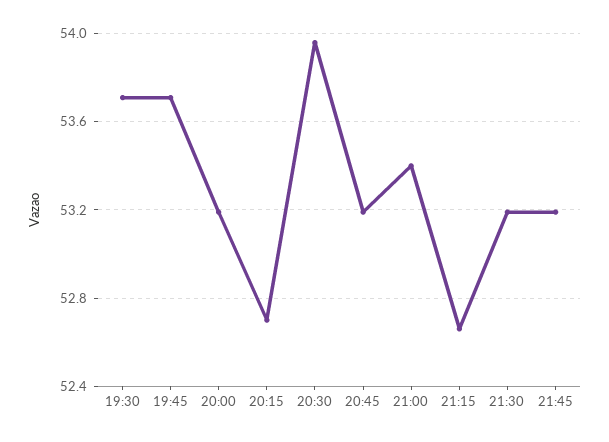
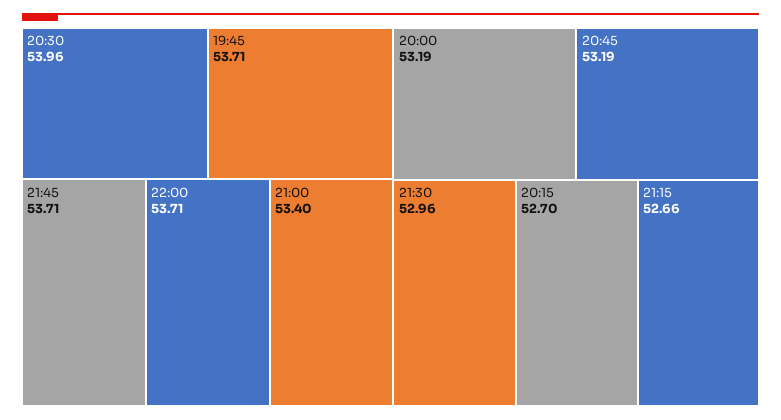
19:30: 53.7 -> none
21:30: 53.2 -> 52.96
21:45: 53.2 -> 53.71
22:00: none -> 53.71

